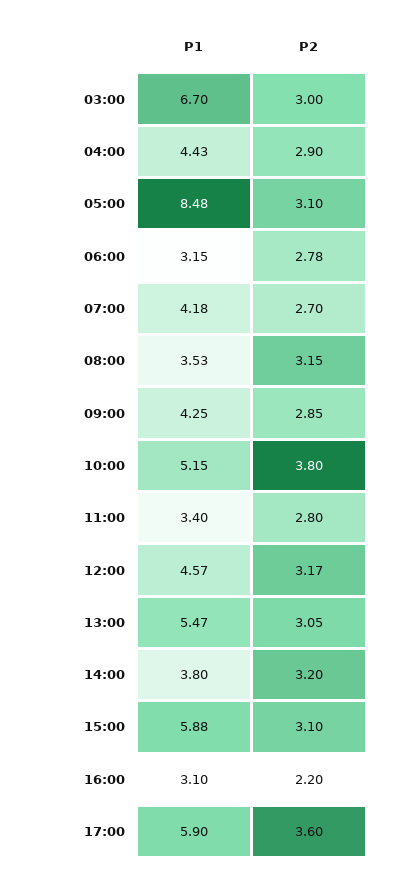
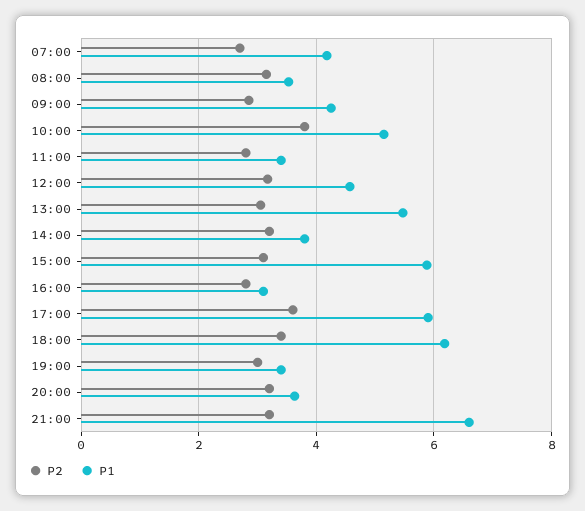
P1, 03:00: 6.7 -> none
P2, 03:00: 3 -> none
P1, 04:00: 4.43 -> none
P2, 04:00: 2.9 -> none
P1, 05:00: 8.48 -> none
P2, 05:00: 3.1 -> none
P1, 06:00: 3.15 -> none
P2, 06:00: 2.78 -> none
P2, 16:00: 2.2 -> 2.8
P2, 18:00: none -> 3.4
P1, 18:00: none -> 6.2
P2, 19:00: none -> 3
P1, 19:00: none -> 3.4
P2, 20:00: none -> 3.2
P1, 20:00: none -> 3.6
P2, 21:00: none -> 3.2
P1, 21:00: none -> 6.6

